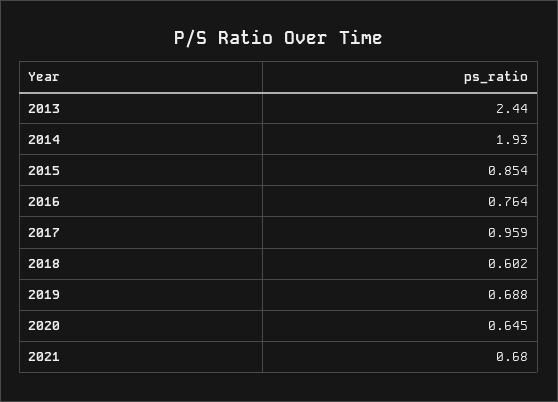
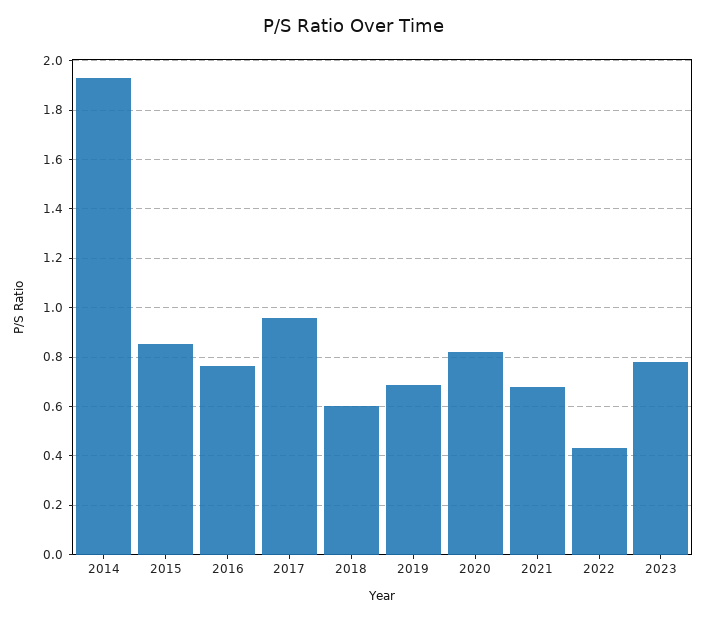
2013: 2.44 -> none
2020: 0.645 -> 0.825
2022: none -> 0.425
2023: none -> 0.775

